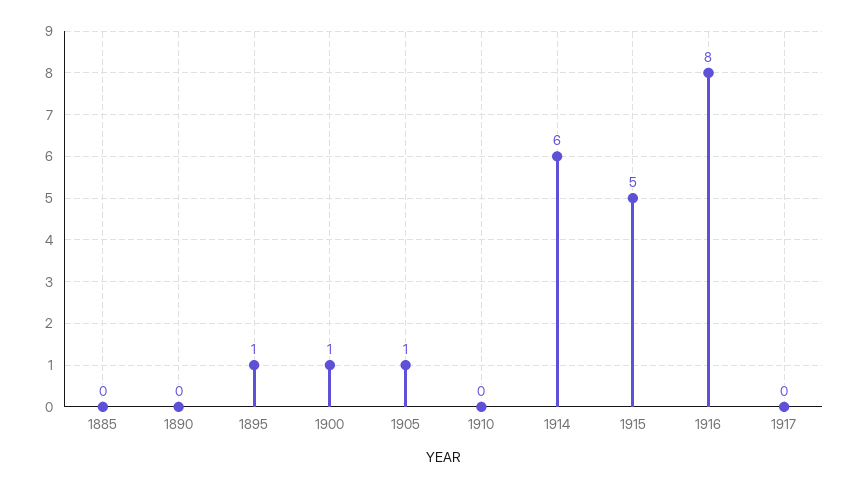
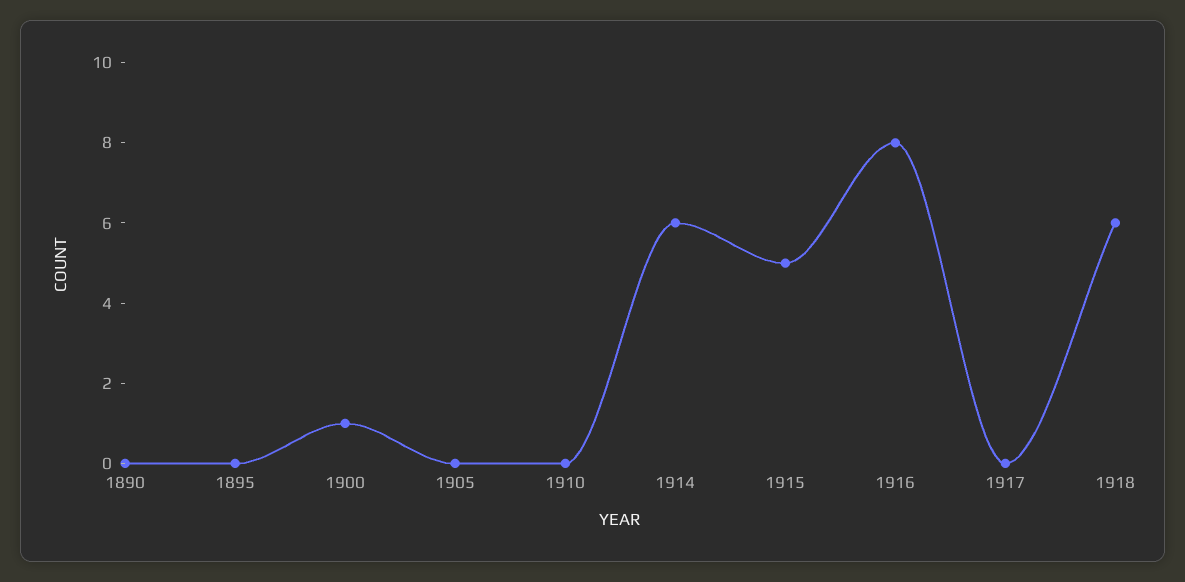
1885: 0 -> none
1895: 1 -> 0
1905: 1 -> 0
1918: none -> 6

